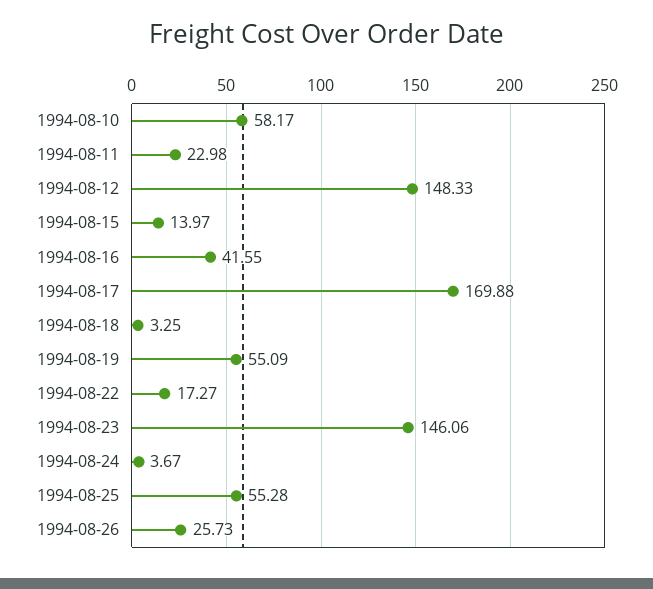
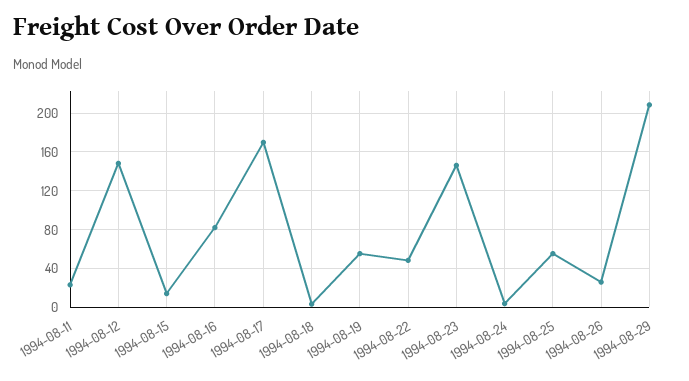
1994-08-10: 58.17 -> none
1994-08-16: 41.55 -> 80
1994-08-22: 17.27 -> 50
1994-08-29: none -> 210

